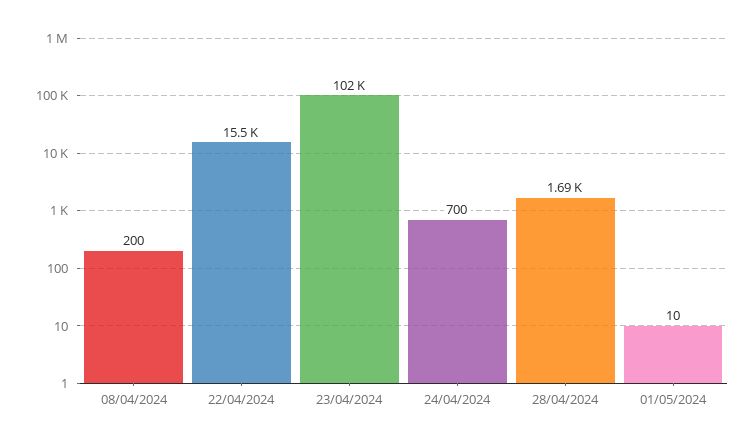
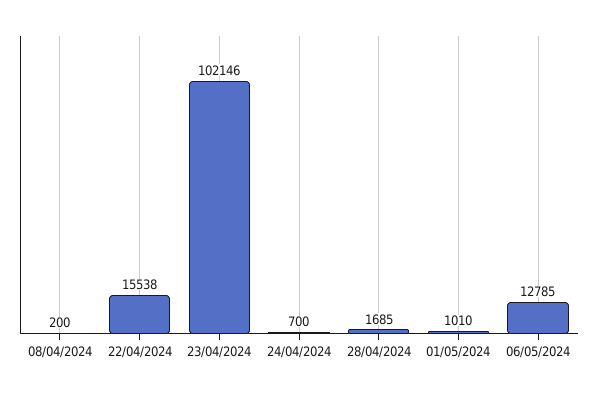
01/05/2024: 10 -> 1010
06/05/2024: none -> 12785

